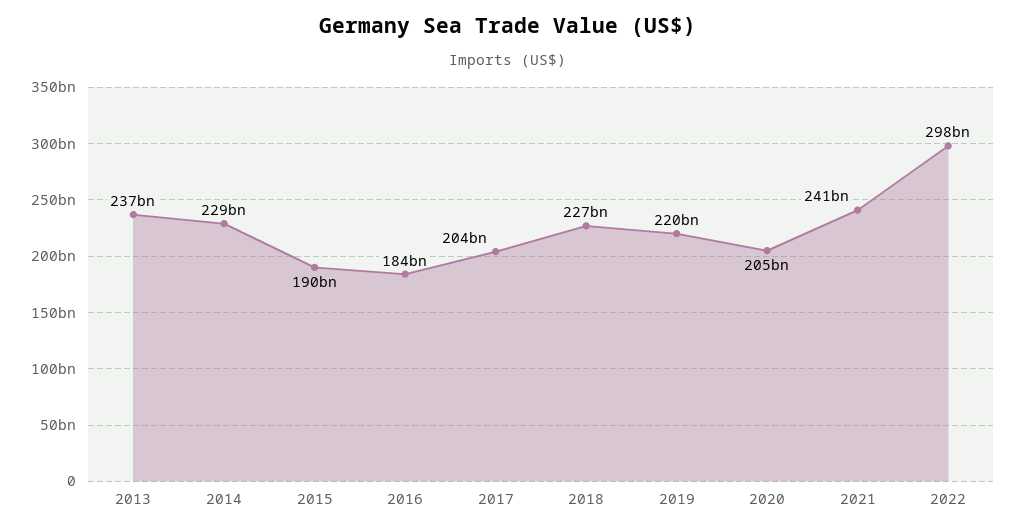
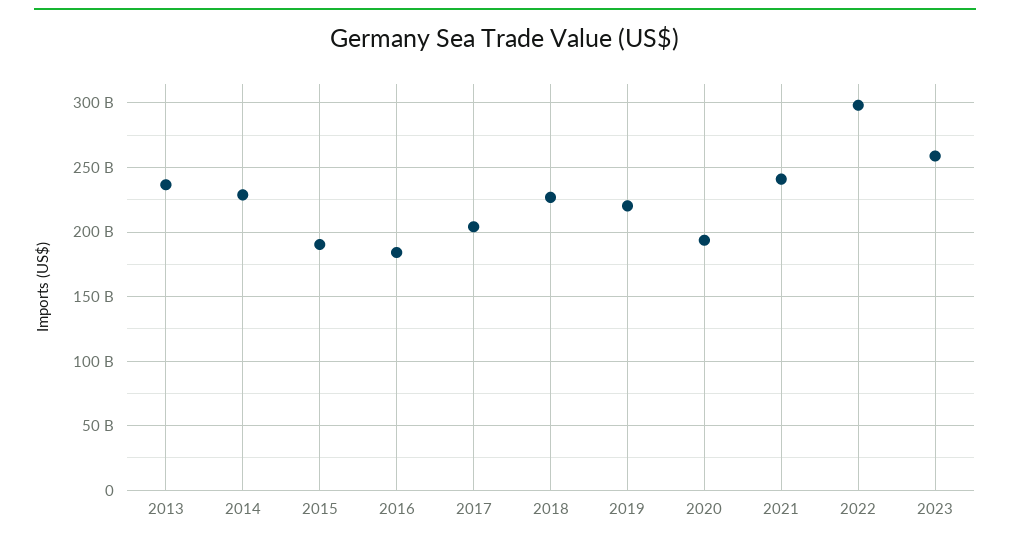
2020: 205000000000 -> 195000000000
2023: none -> 260000000000

